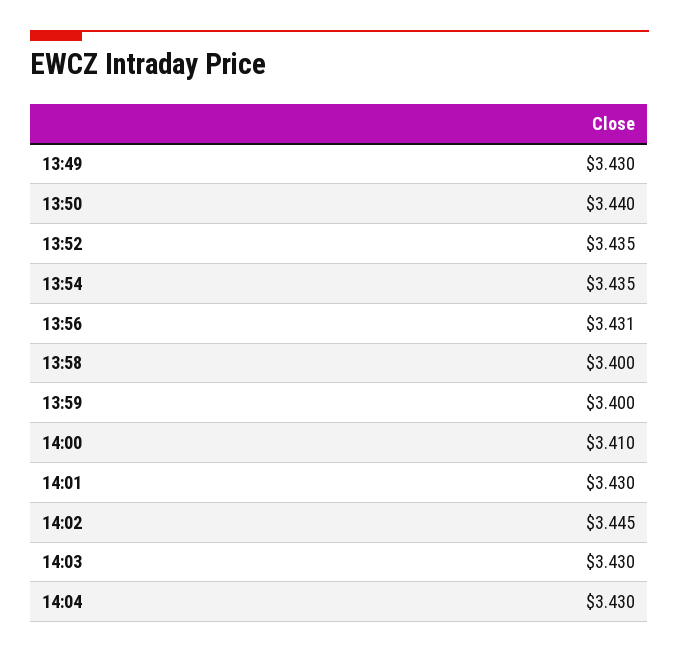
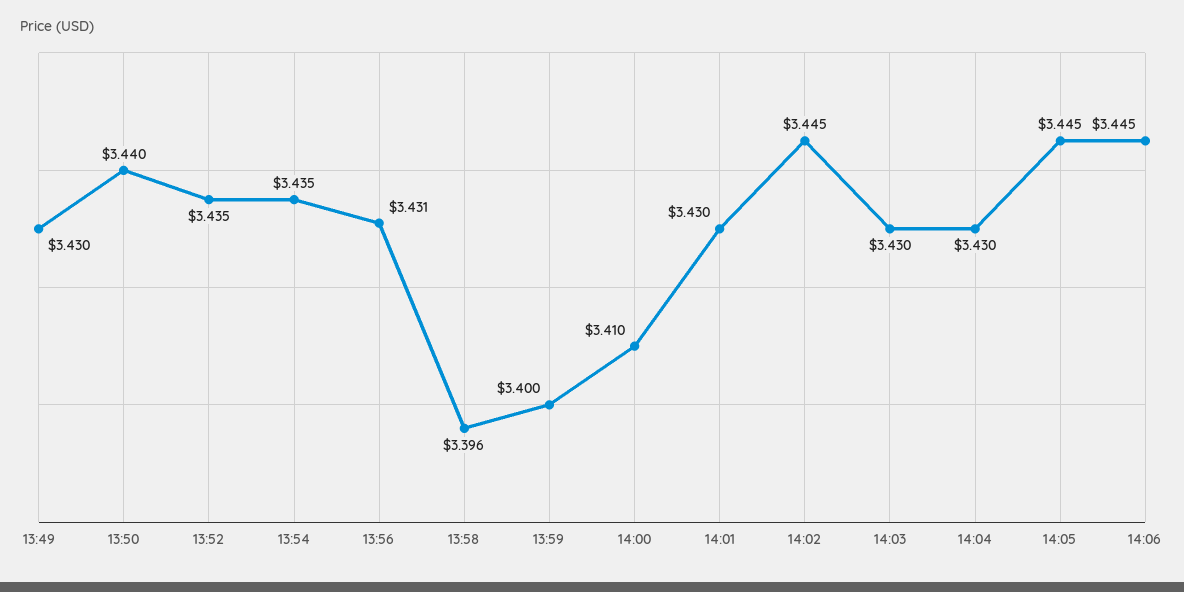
13:58: 3.4 -> 3.396
14:05: none -> 3.445
14:06: none -> 3.445

